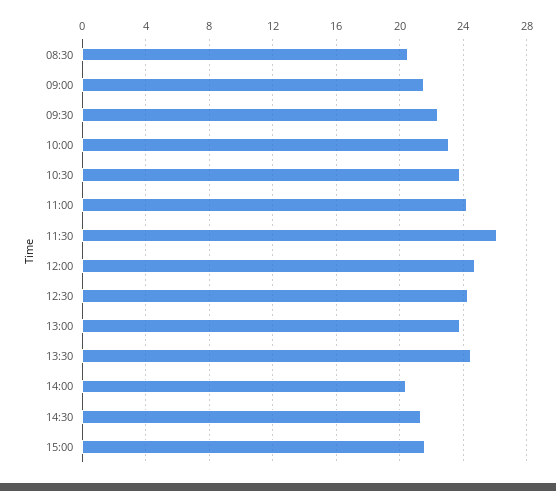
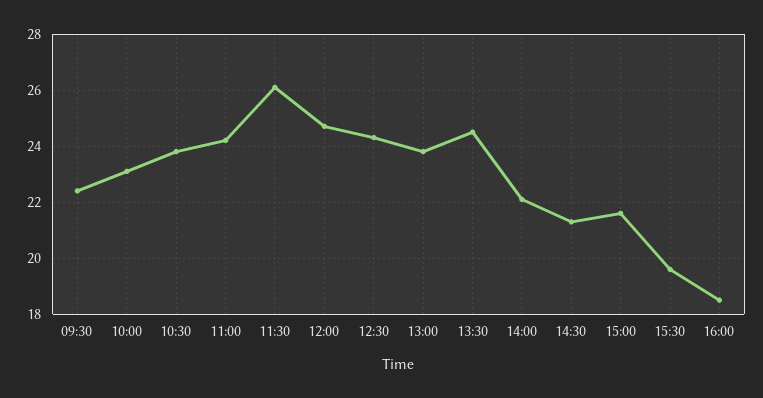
08:30: 20.5 -> none
09:00: 21.5 -> none
14:00: 20.5 -> 22
15:30: none -> 19.5
16:00: none -> 18.5

